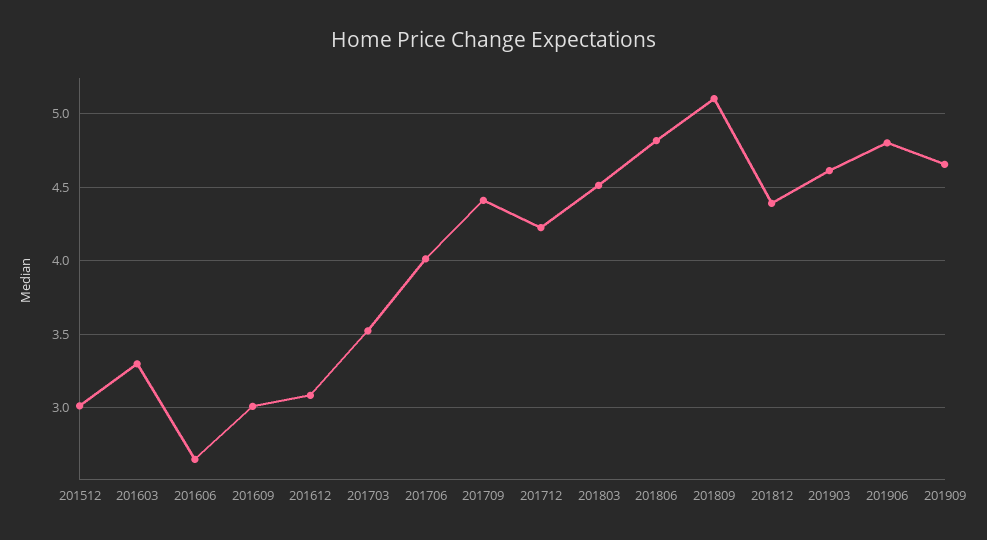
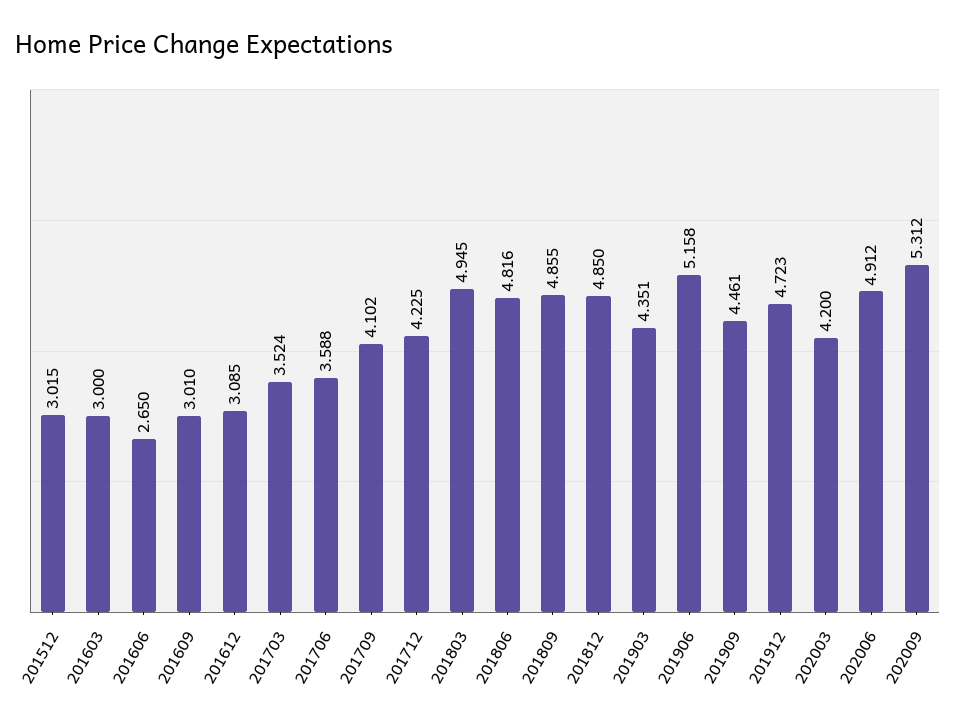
201603: 3.3 -> 3
201706: 4 -> 3.588
201709: 4.4 -> 4.102
201803: 4.5 -> 4.945
201809: 5.1 -> 4.855
201812: 4.4 -> 4.85
201903: 4.6 -> 4.351
201906: 4.8 -> 5.158
201909: 4.65 -> 4.461
201912: none -> 4.723
202003: none -> 4.2
202006: none -> 4.912
202009: none -> 5.312

